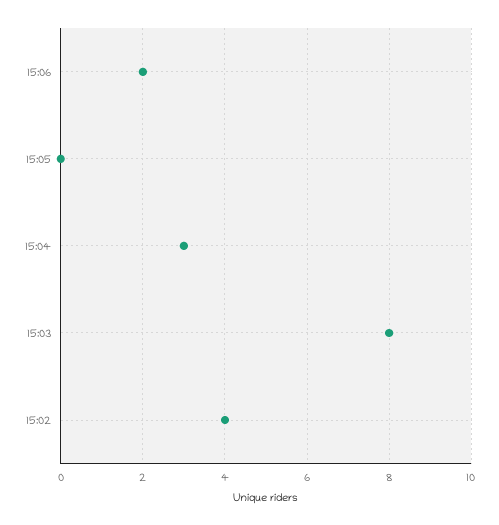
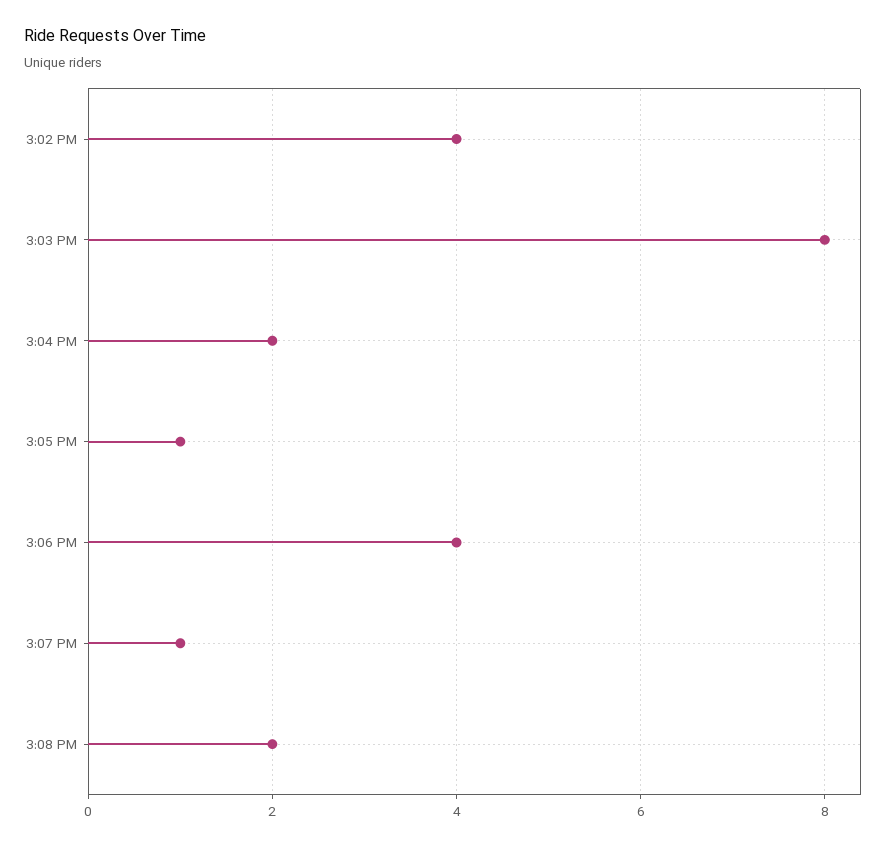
15:06: 2 -> 4
15:05: 0 -> 1
15:04: 3 -> 2
3:07 PM: none -> 1
3:08 PM: none -> 2

